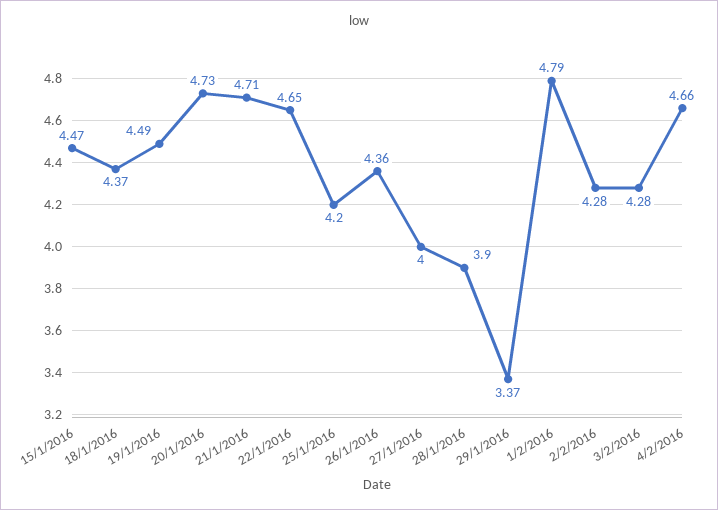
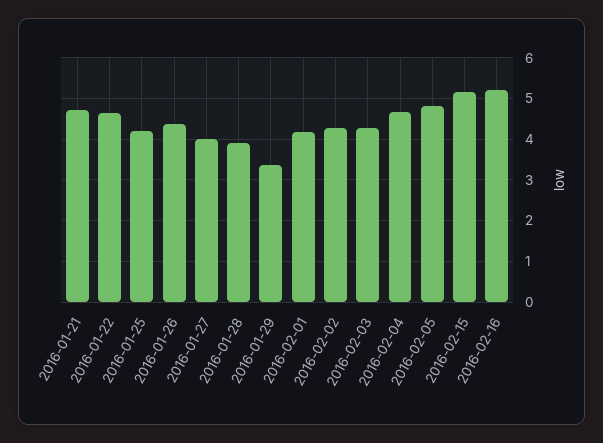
15/1/2016: 4.47 -> none
18/1/2016: 4.37 -> none
19/1/2016: 4.49 -> none
20/1/2016: 4.73 -> none
1/2/2016: 4.79 -> 4.2
2016-02-05: none -> 4.8
2016-02-15: none -> 5.2
2016-02-16: none -> 5.2

